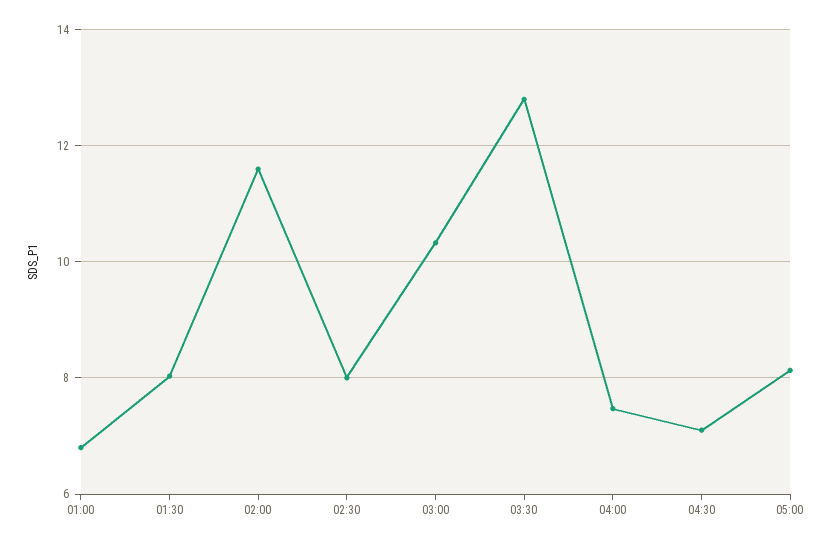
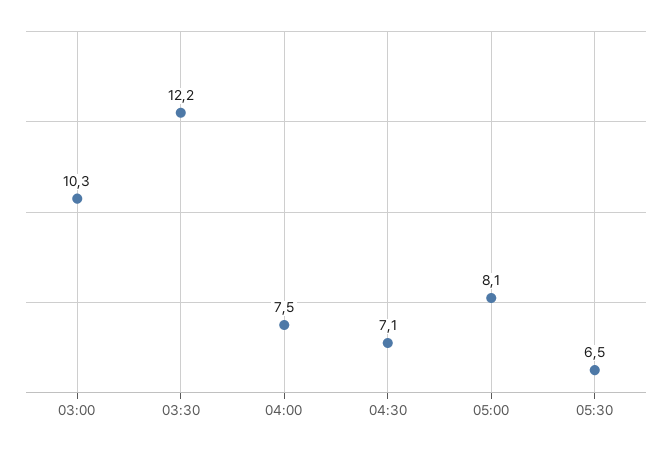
01:00: 6.8 -> none
01:30: 8 -> none
02:00: 11.6 -> none
02:30: 8 -> none
03:30: 12.8 -> 12.2
05:30: none -> 6.5

